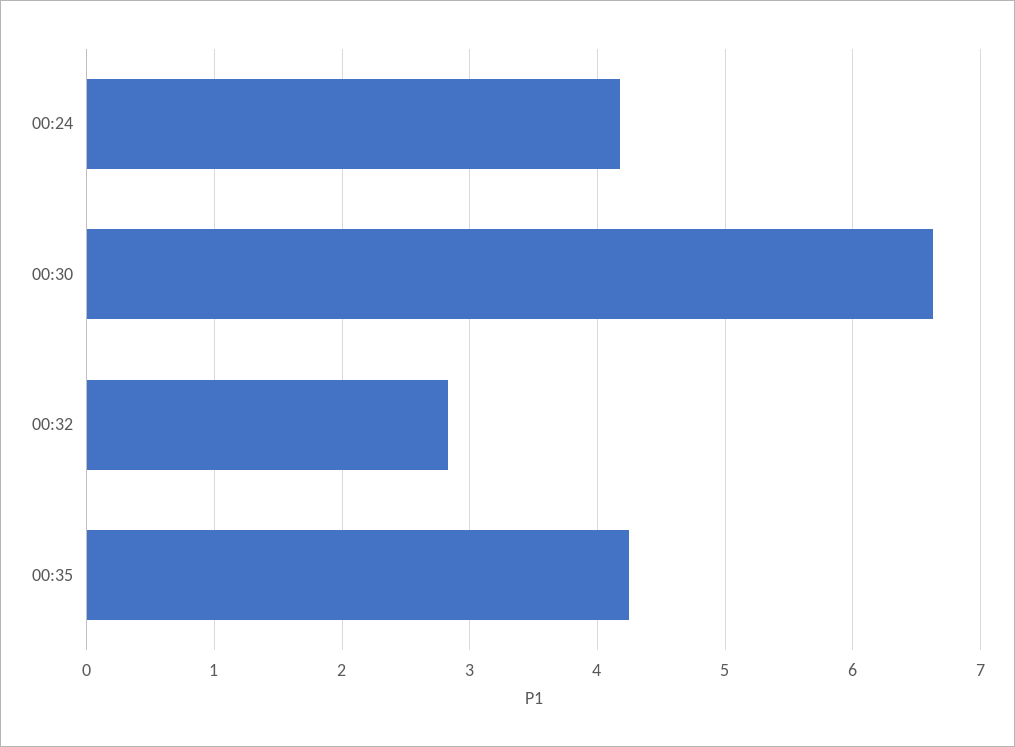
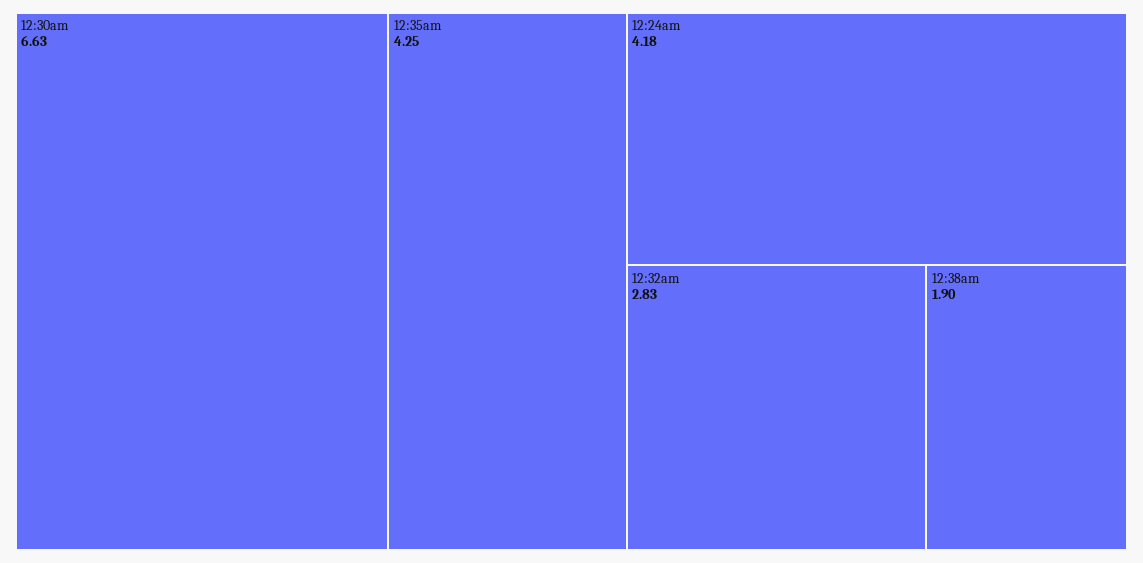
12:38am: none -> 1.9

